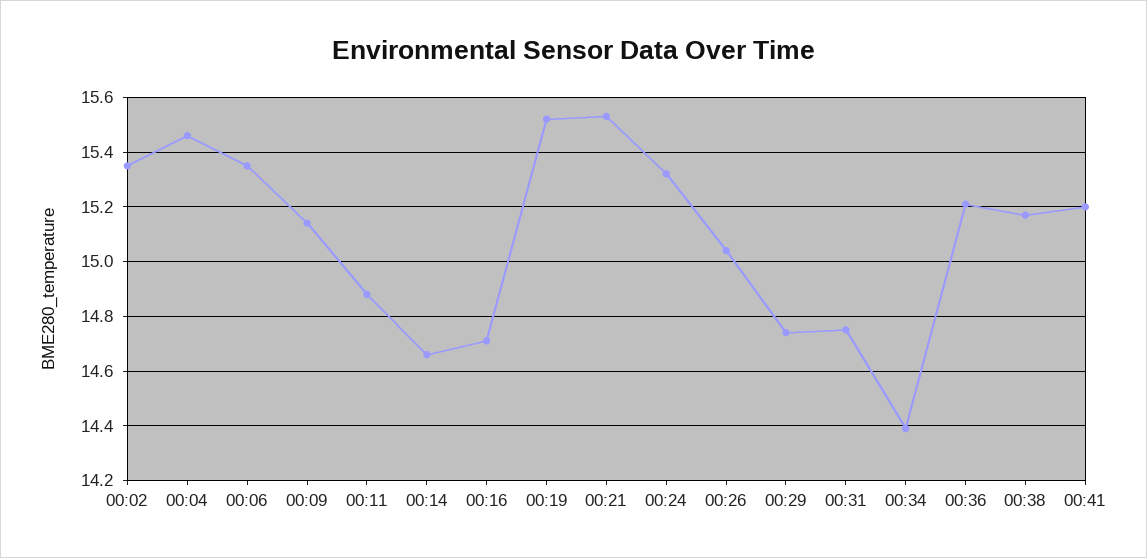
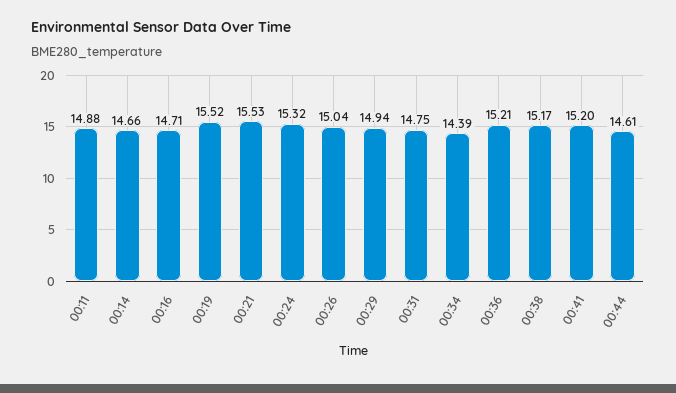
00:02: 15.35 -> none
00:04: 15.45 -> none
00:06: 15.35 -> none
00:09: 15.15 -> none
00:29: 14.75 -> 14.94
00:44: none -> 14.61

